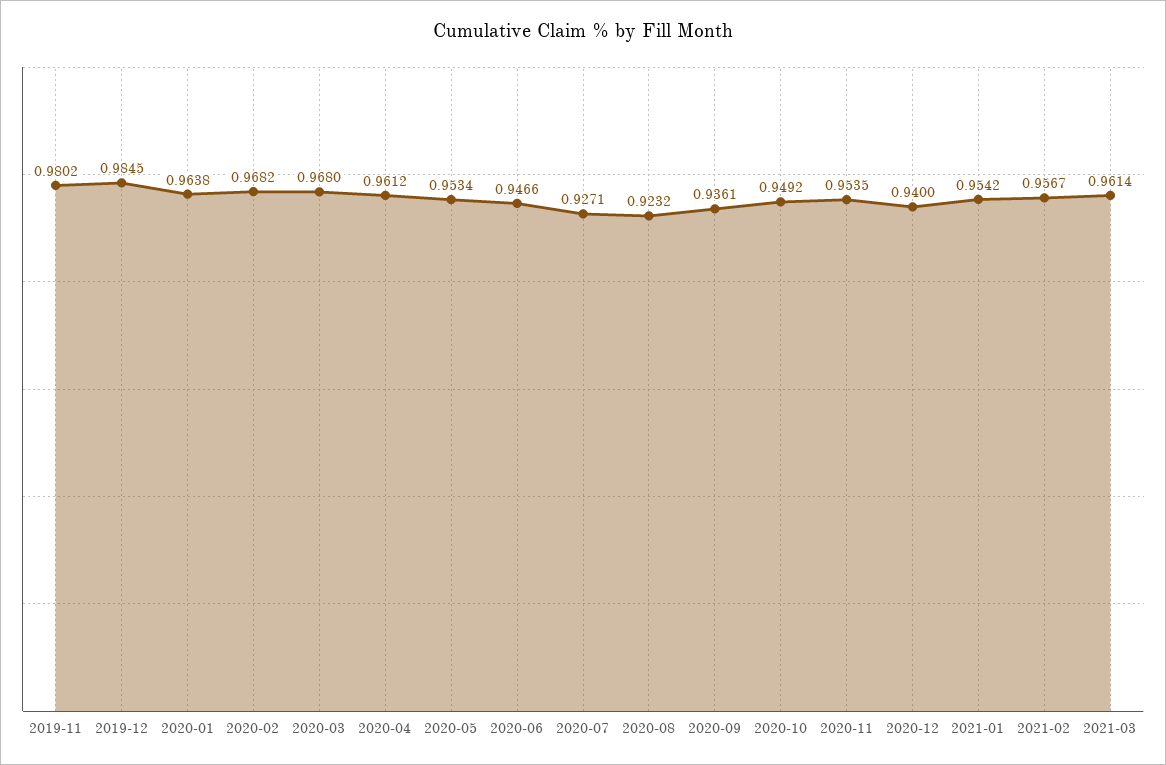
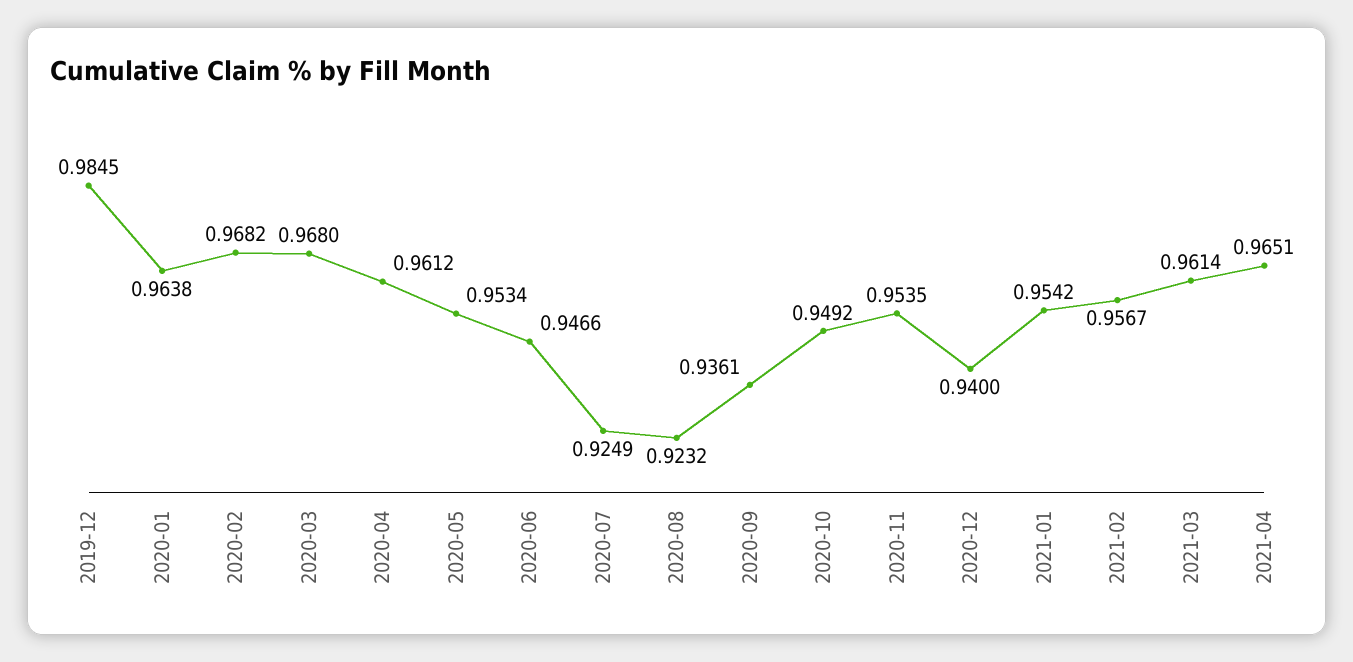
2019-11: 0.9802 -> none
2020-07: 0.9271 -> 0.9249
2021-04: none -> 0.9651

